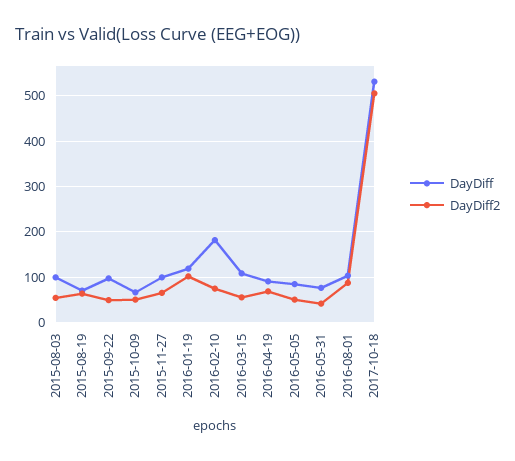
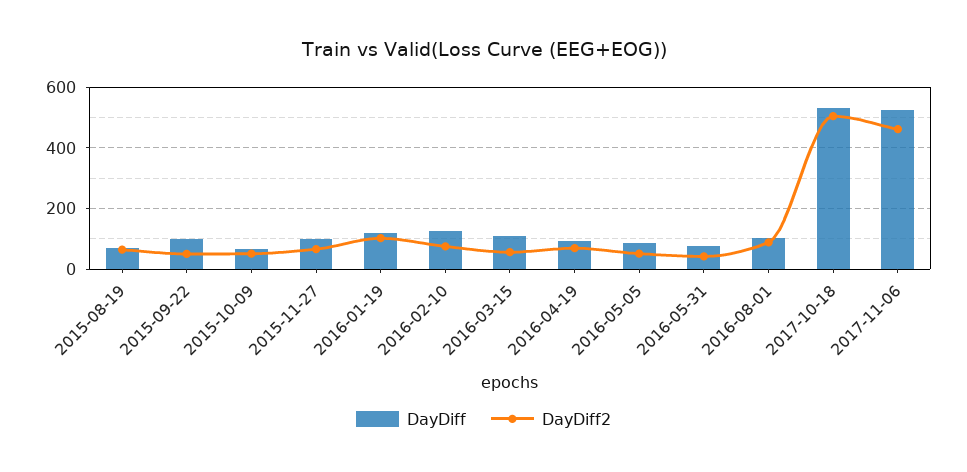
DayDiff, 2015-08-03: 100 -> none
DayDiff2, 2015-08-03: 60 -> none
DayDiff, 2016-02-10: 180 -> 120
DayDiff, 2017-11-06: none -> 520
DayDiff2, 2017-11-06: none -> 460

